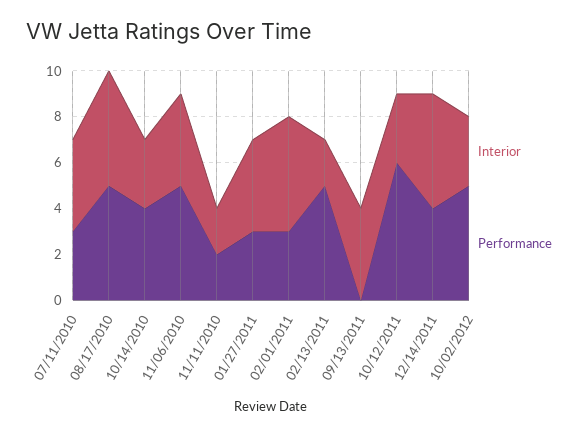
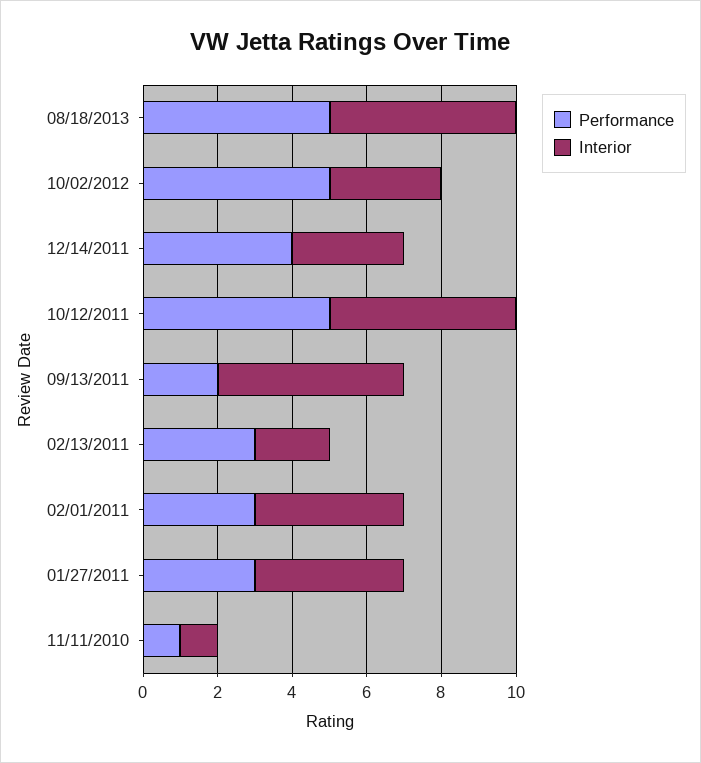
Interior, 07/11/2010: 4 -> none
Performance, 07/11/2010: 3 -> none
Interior, 08/17/2010: 5 -> none
Performance, 08/17/2010: 5 -> none
Interior, 10/14/2010: 3 -> none
Performance, 10/14/2010: 4 -> none
Interior, 11/06/2010: 4 -> none
Performance, 11/06/2010: 5 -> none
Interior, 11/11/2010: 2 -> 1
Performance, 11/11/2010: 2 -> 1
Interior, 02/01/2011: 5 -> 4
Performance, 02/13/2011: 5 -> 3
Interior, 09/13/2011: 4 -> 5
Performance, 09/13/2011: 0 -> 2
Interior, 10/12/2011: 3 -> 5
Performance, 10/12/2011: 6 -> 5
Interior, 12/14/2011: 5 -> 3
Performance, 08/18/2013: none -> 5
Interior, 08/18/2013: none -> 5

